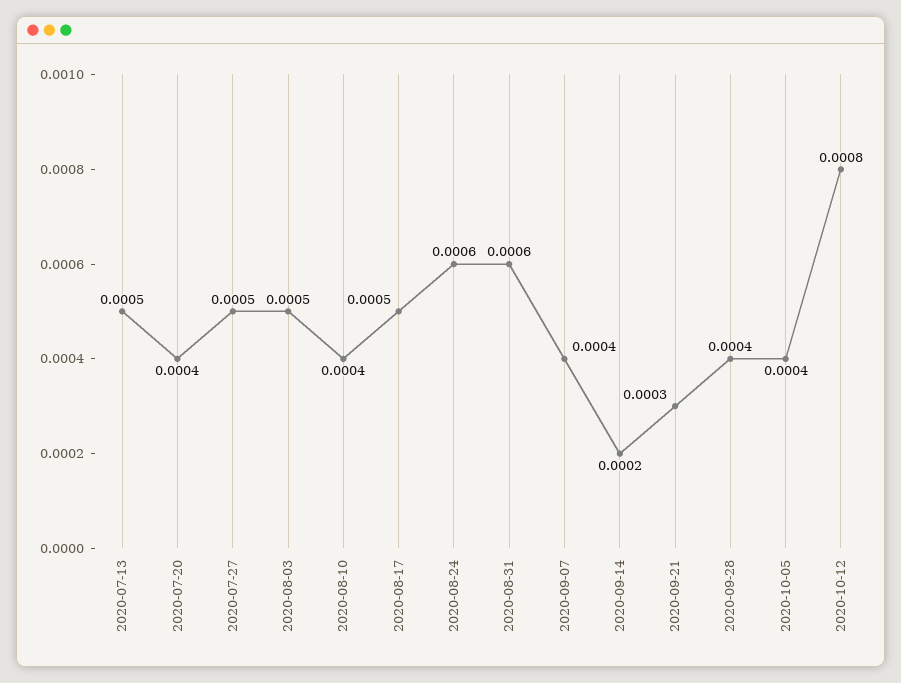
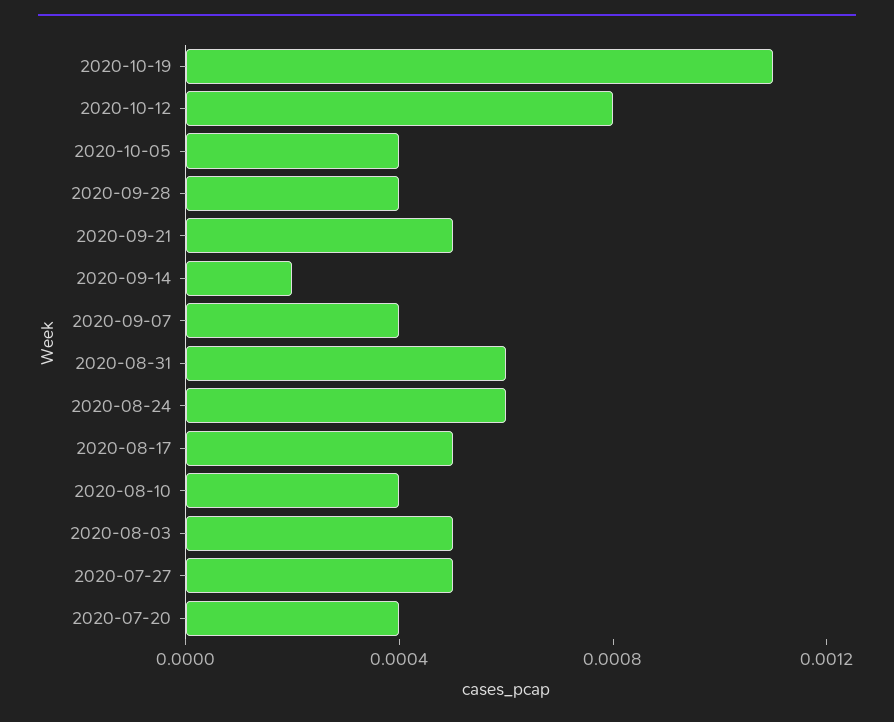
2020-07-13: 0.0005 -> none
2020-09-21: 0.0003 -> 0.0005
2020-10-19: none -> 0.0011

